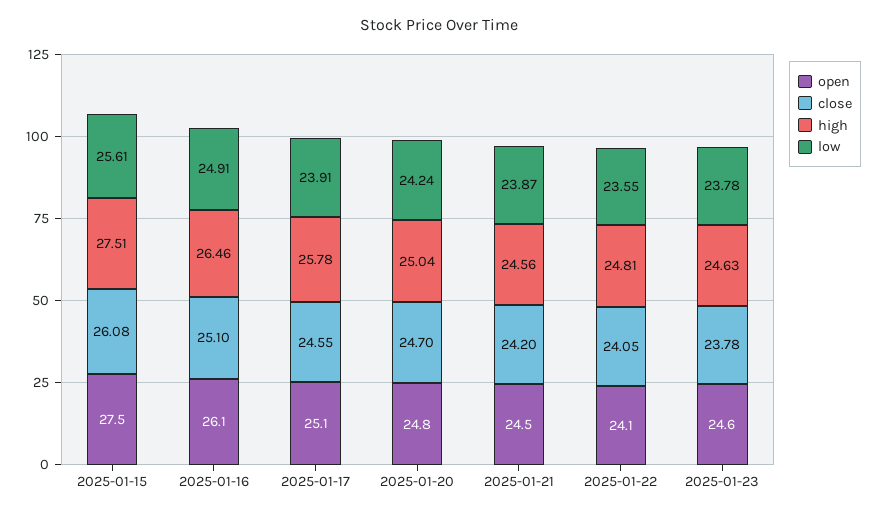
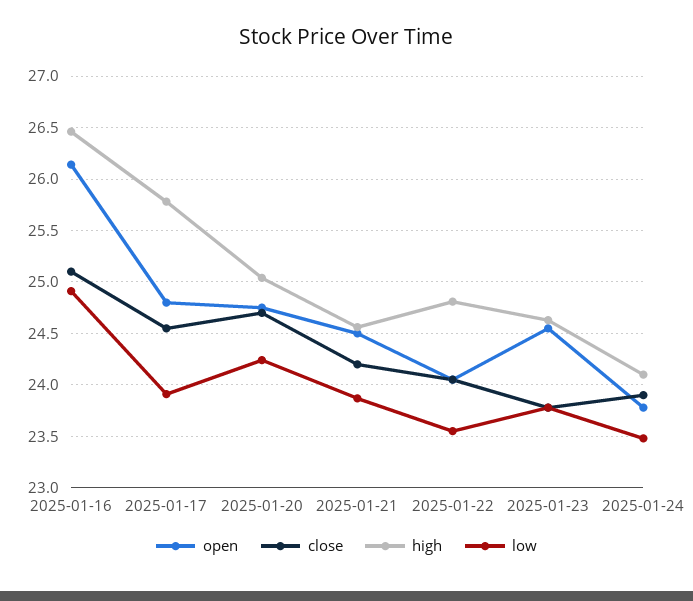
open, 2025-01-15: 27.5 -> none
close, 2025-01-15: 26.08 -> none
high, 2025-01-15: 27.51 -> none
low, 2025-01-15: 25.61 -> none
open, 2025-01-17: 25.1 -> 24.8
open, 2025-01-24: none -> 23.8
close, 2025-01-24: none -> 23.9
high, 2025-01-24: none -> 24.1
low, 2025-01-24: none -> 23.5

